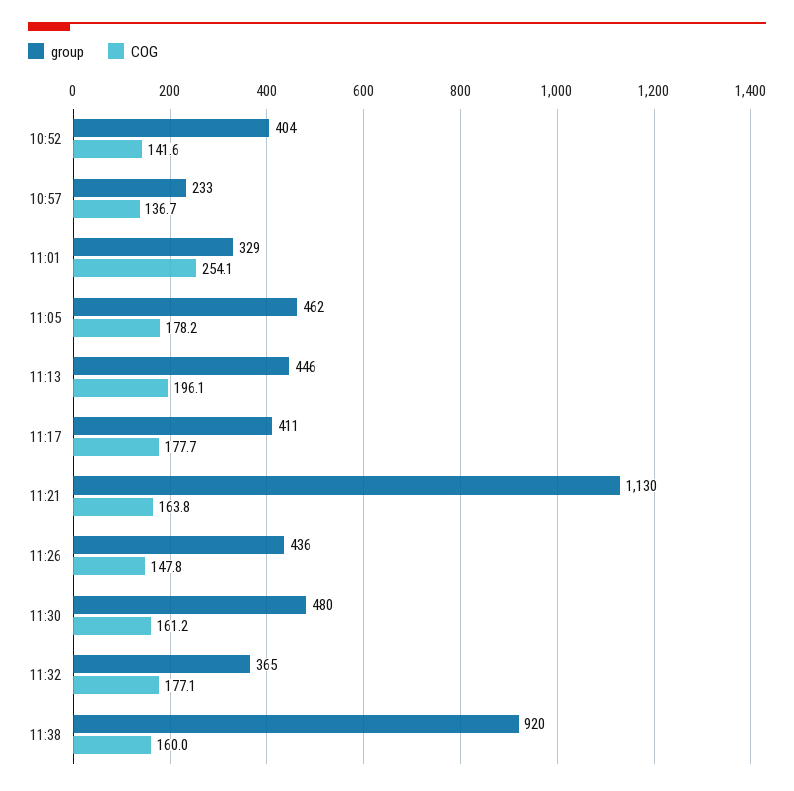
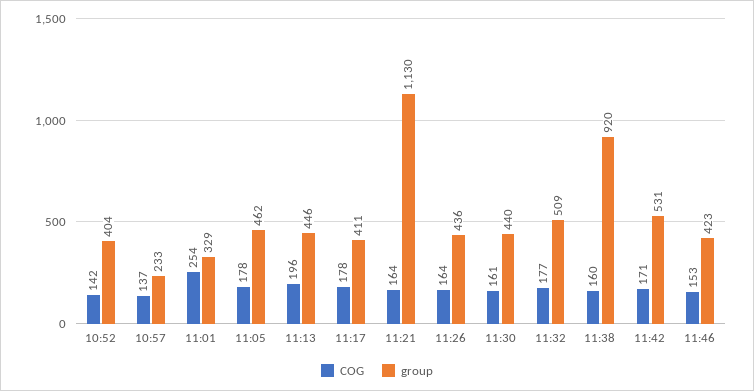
COG, 11:26: 147.8 -> 164
group, 11:30: 480 -> 440
group, 11:32: 365 -> 509
COG, 11:42: none -> 171
group, 11:42: none -> 531
COG, 11:46: none -> 153
group, 11:46: none -> 423

